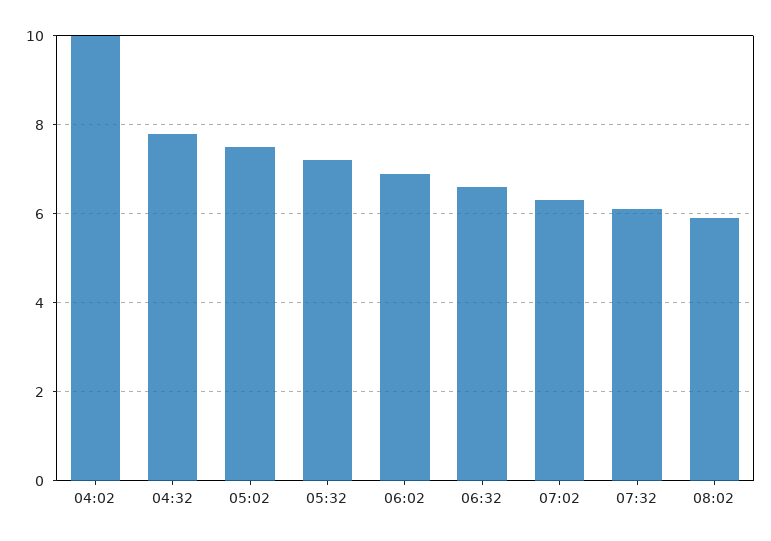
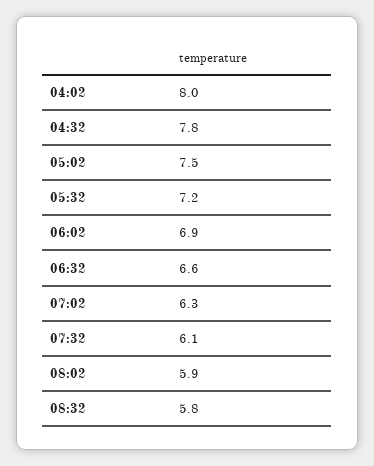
04:02: 10 -> 8
08:32: none -> 5.8

